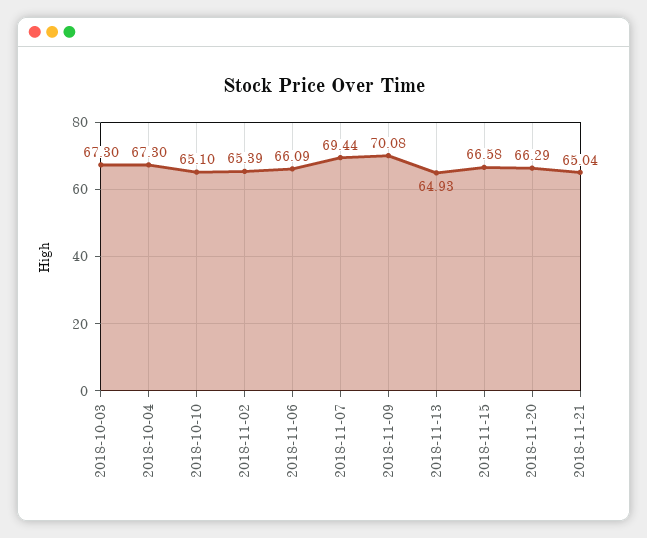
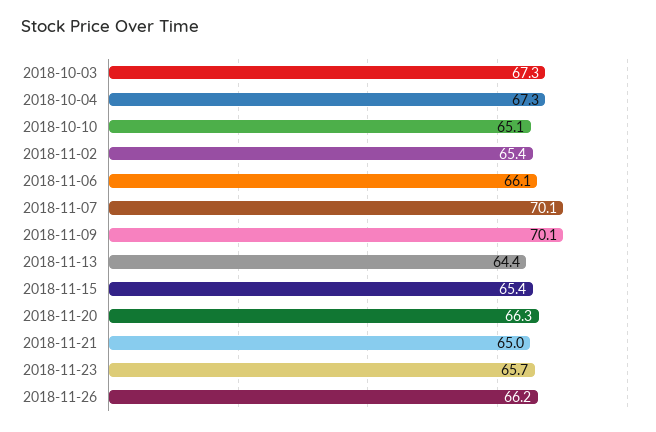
2018-11-07: 69.44 -> 70.1
2018-11-13: 64.93 -> 64.4
2018-11-15: 66.58 -> 65.4
2018-11-23: none -> 65.7
2018-11-26: none -> 66.2

